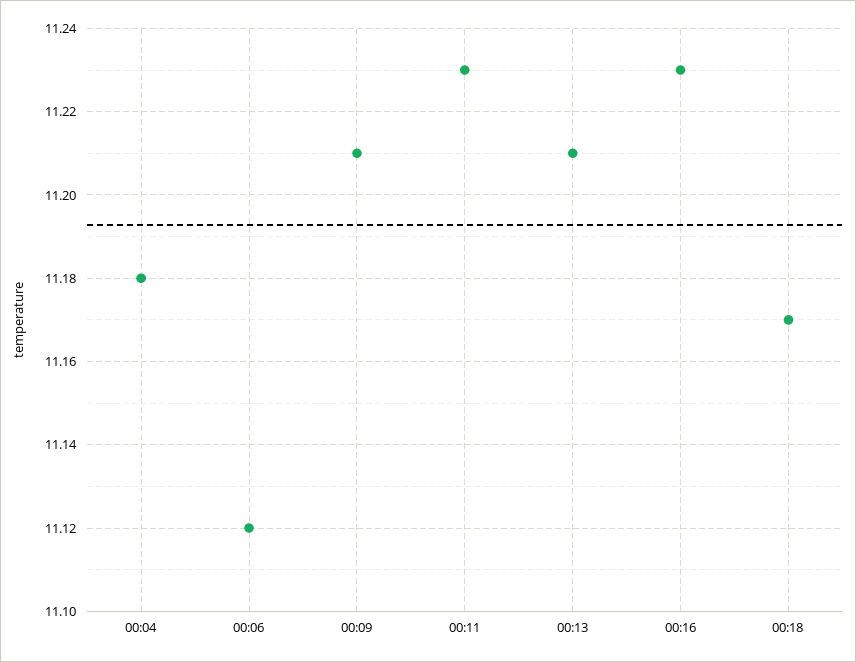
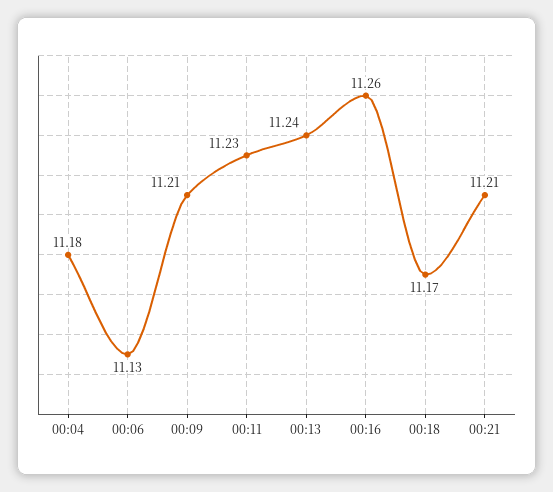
00:06: 11.12 -> 11.13
00:13: 11.21 -> 11.24
00:16: 11.23 -> 11.26
00:21: none -> 11.21

